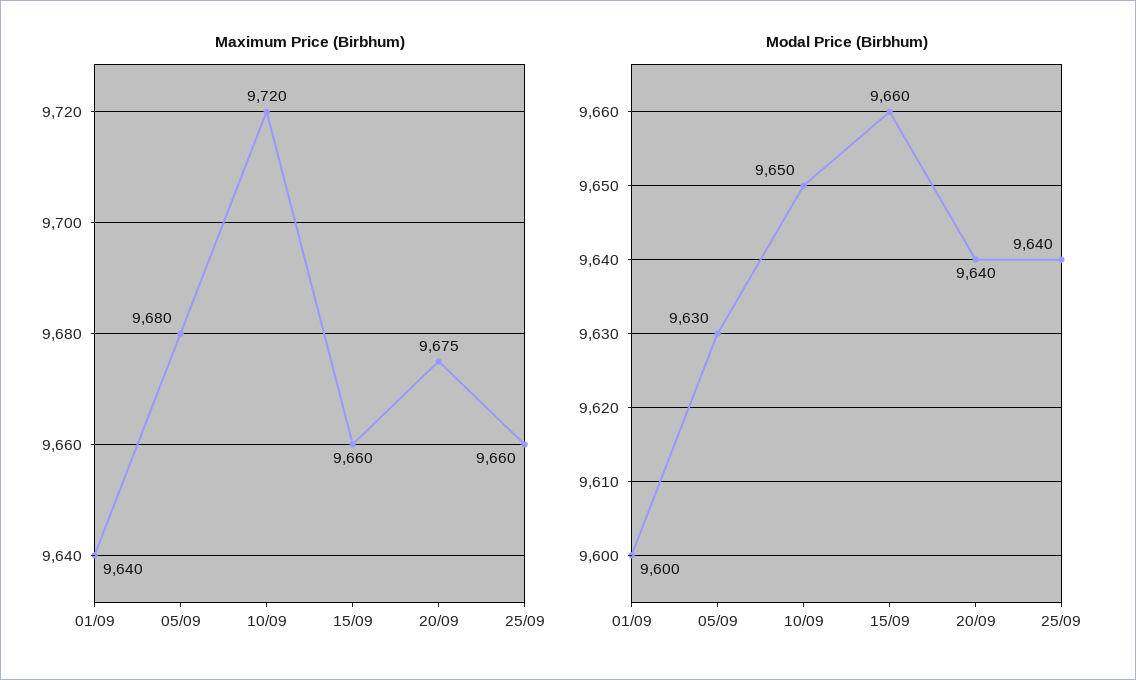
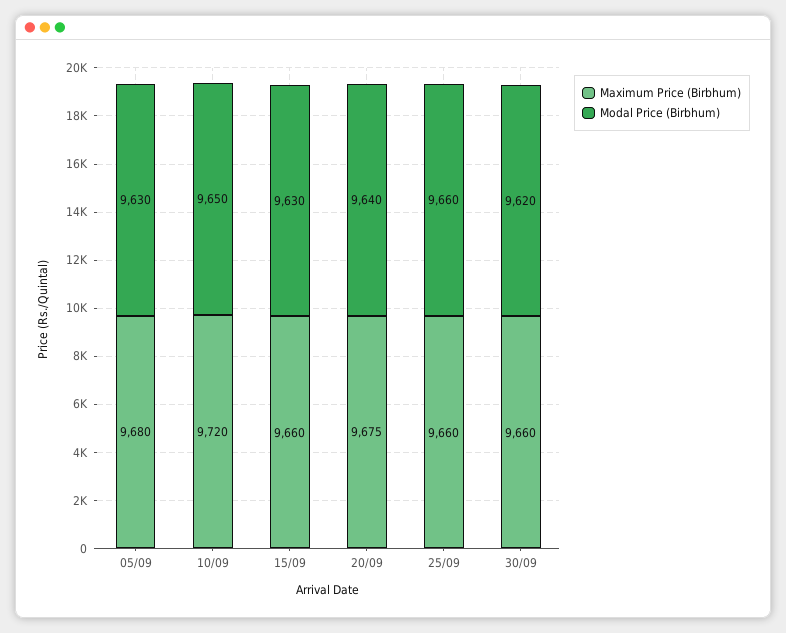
Maximum Price (Birbhum), 01/09: 9640 -> none
Modal Price (Birbhum), 01/09: 9600 -> none
Modal Price (Birbhum), 15/09: 9660 -> 9630
Modal Price (Birbhum), 25/09: 9640 -> 9660
Maximum Price (Birbhum), 30/09: none -> 9660
Modal Price (Birbhum), 30/09: none -> 9620

